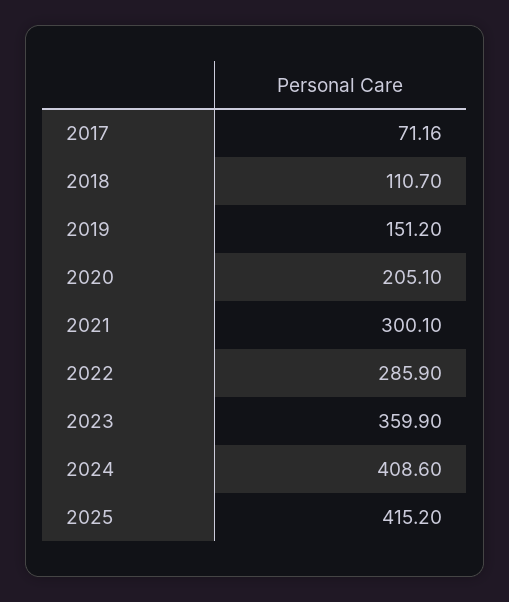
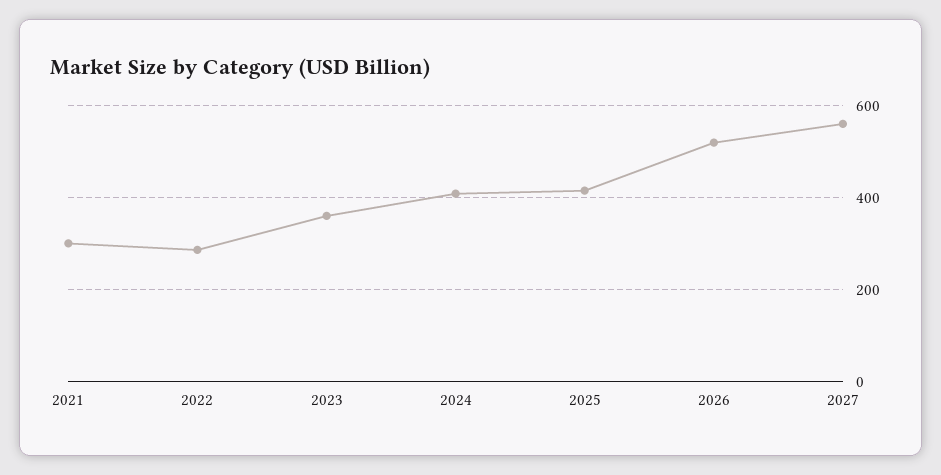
2017: 71.16 -> none
2018: 110.7 -> none
2019: 151.2 -> none
2020: 205.1 -> none
2026: none -> 520
2027: none -> 560

